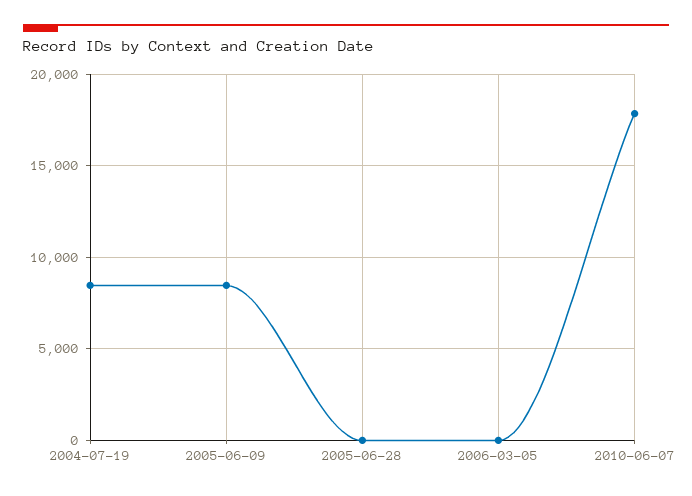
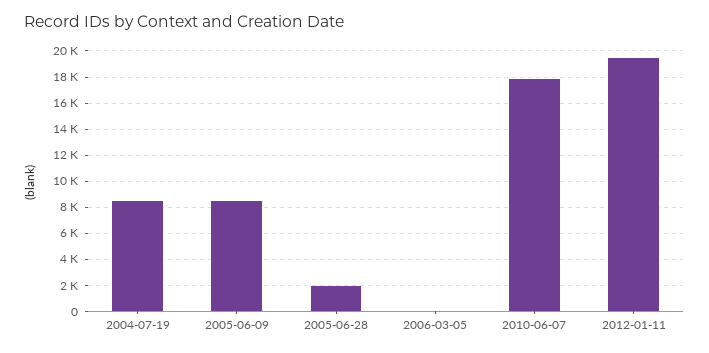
2005-06-28: 0 -> 2000
2012-01-11: none -> 19500

